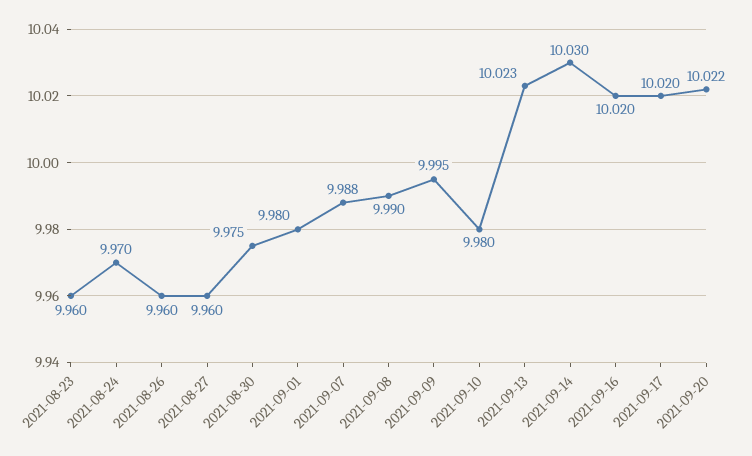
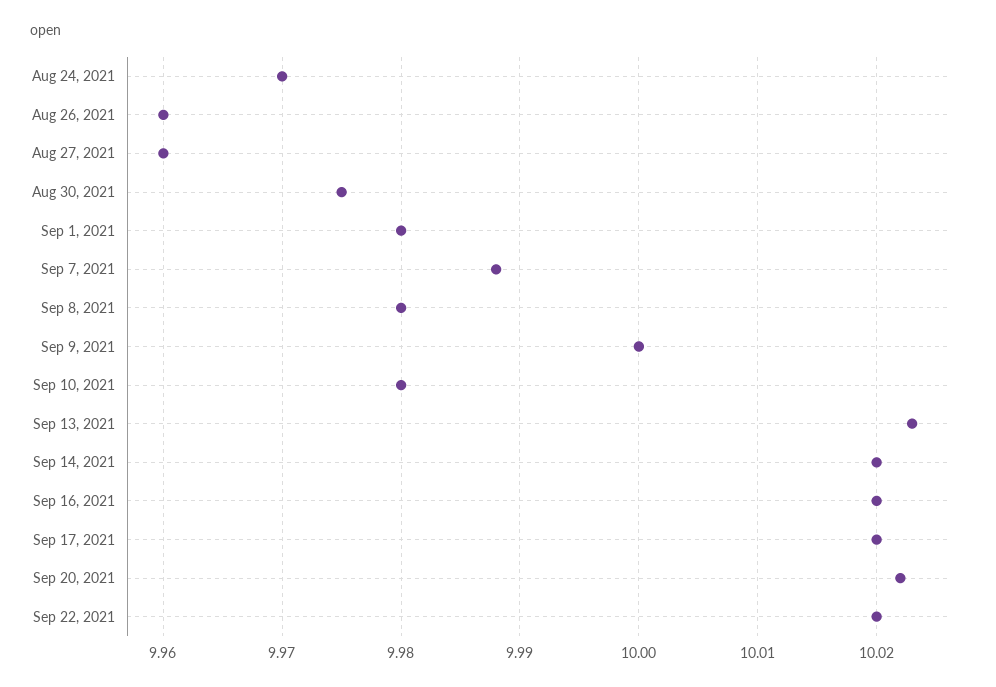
2021-08-23: 9.96 -> none
2021-09-08: 9.99 -> 9.98
2021-09-09: 9.995 -> 10
2021-09-14: 10.03 -> 10.02
Sep 22, 2021: none -> 10.02

